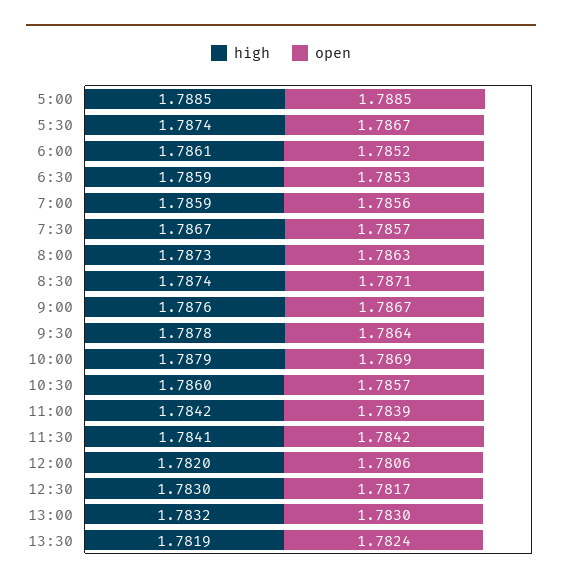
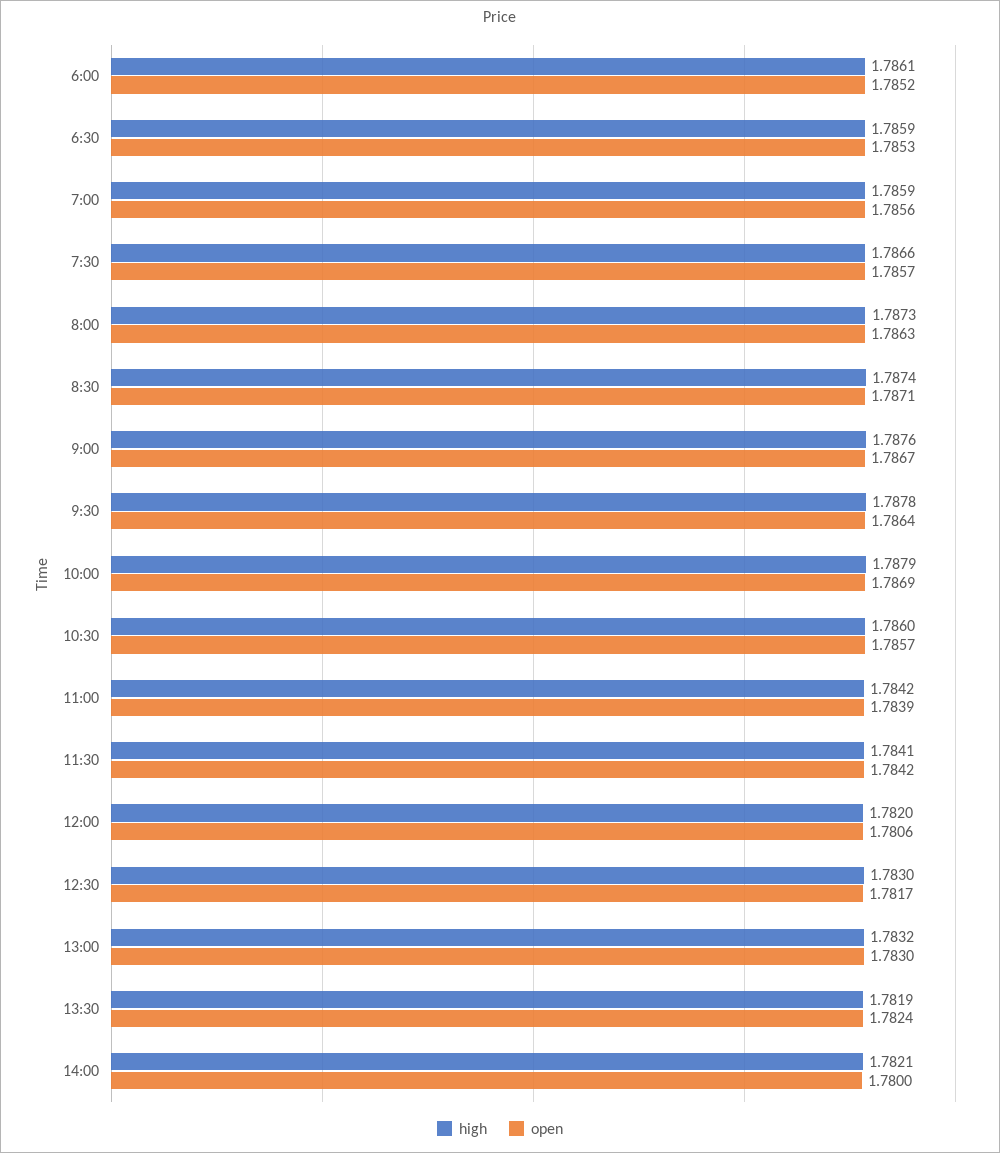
high, 5:00: 1.7885 -> none
open, 5:00: 1.7885 -> none
high, 5:30: 1.7874 -> none
open, 5:30: 1.7867 -> none
high, 7:30: 1.7867 -> 1.7866
high, 14:00: none -> 1.7821
open, 14:00: none -> 1.78

